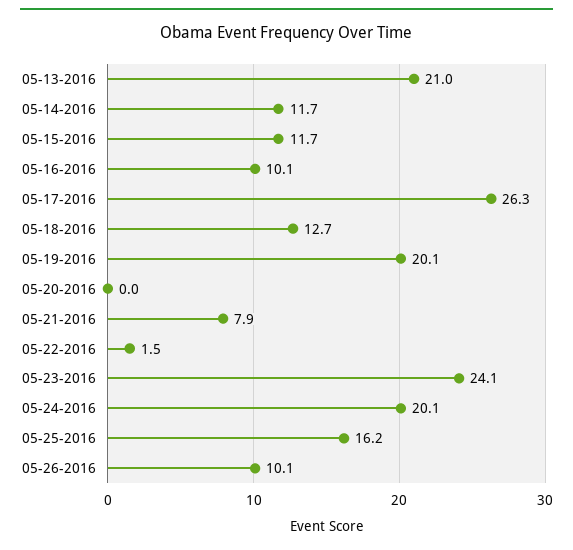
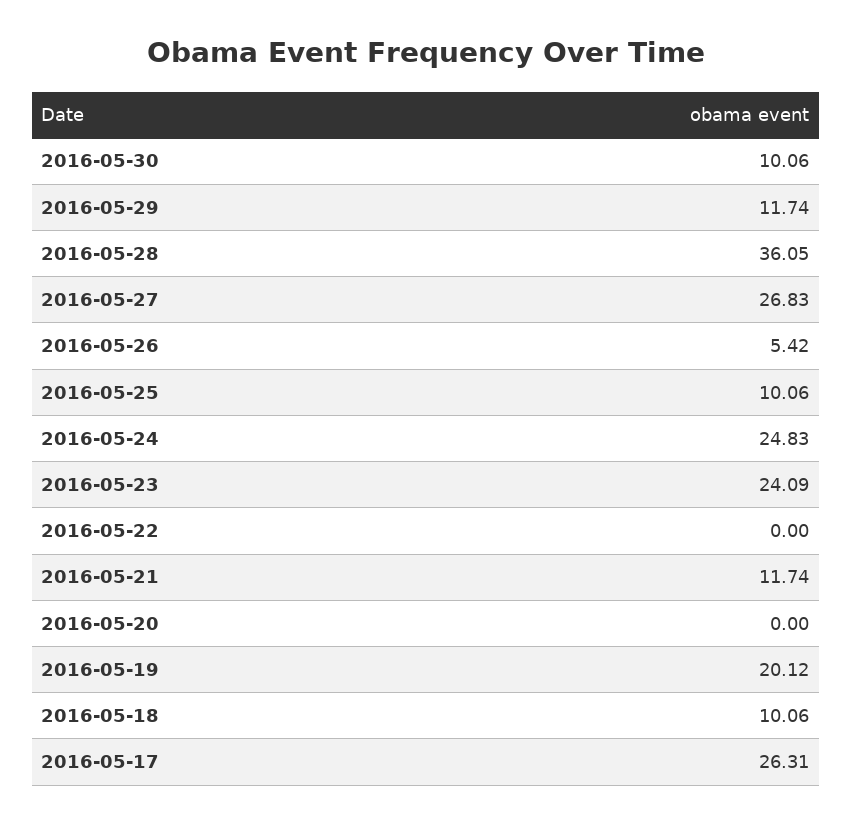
05-13-2016: 21 -> none
05-14-2016: 11.7 -> none
05-15-2016: 11.7 -> none
05-16-2016: 10.1 -> none
05-18-2016: 12.7 -> 10.06
05-21-2016: 7.9 -> 11.74
05-22-2016: 1.5 -> 0
05-24-2016: 20.1 -> 24.83
05-25-2016: 16.2 -> 10.06
05-26-2016: 10.1 -> 5.42
2016-05-30: none -> 10.06
2016-05-29: none -> 11.74
2016-05-28: none -> 36.05
2016-05-27: none -> 26.83

